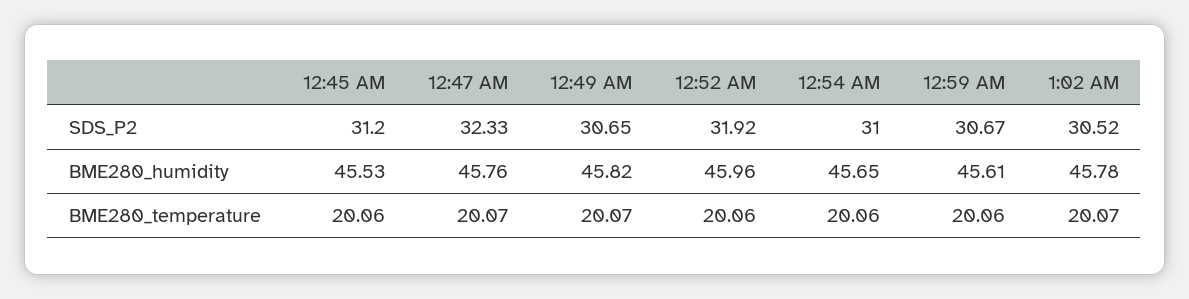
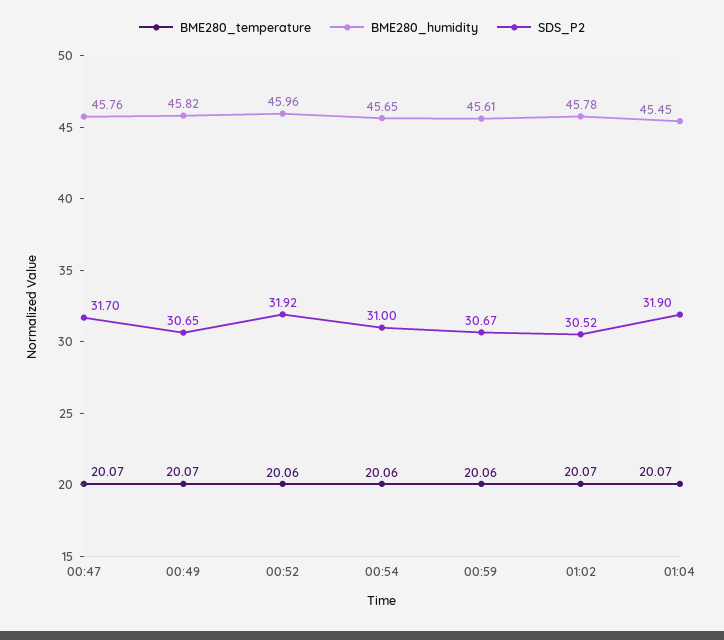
SDS_P2, 12:45 AM: 31.2 -> none
SDS_P2, 12:47 AM: 32.33 -> 31.7
BME280_humidity, 12:45 AM: 45.53 -> none
BME280_temperature, 12:45 AM: 20.06 -> none
BME280_temperature, 01:04: none -> 20.07
BME280_humidity, 01:04: none -> 45.45
SDS_P2, 01:04: none -> 31.9

